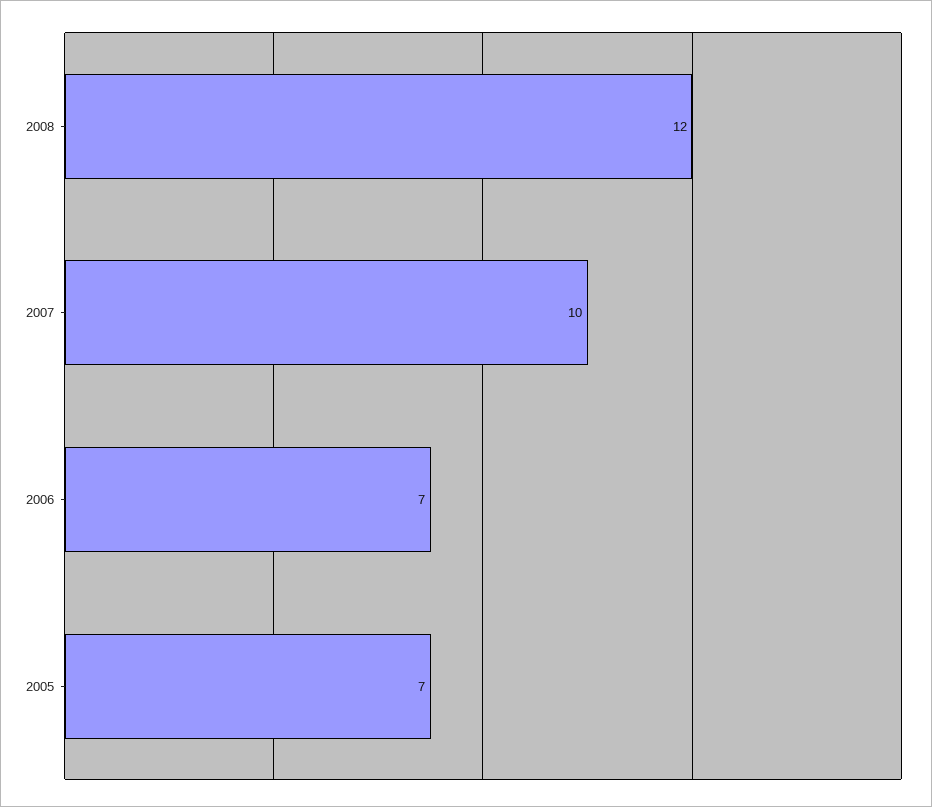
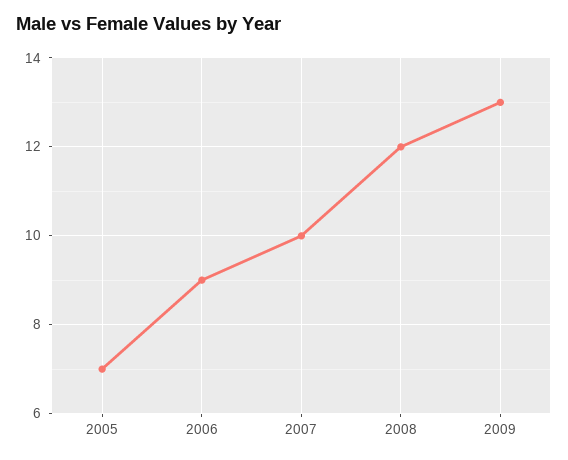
2006: 7 -> 9
2009: none -> 13

